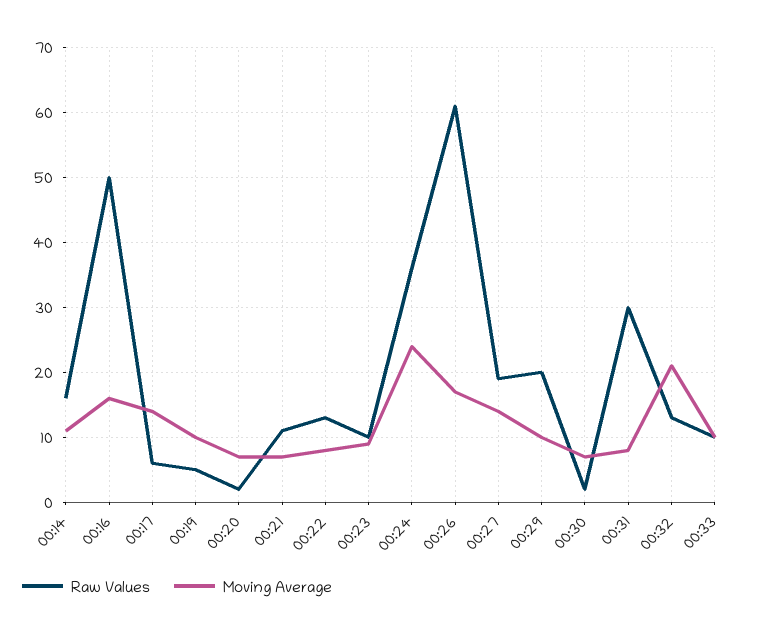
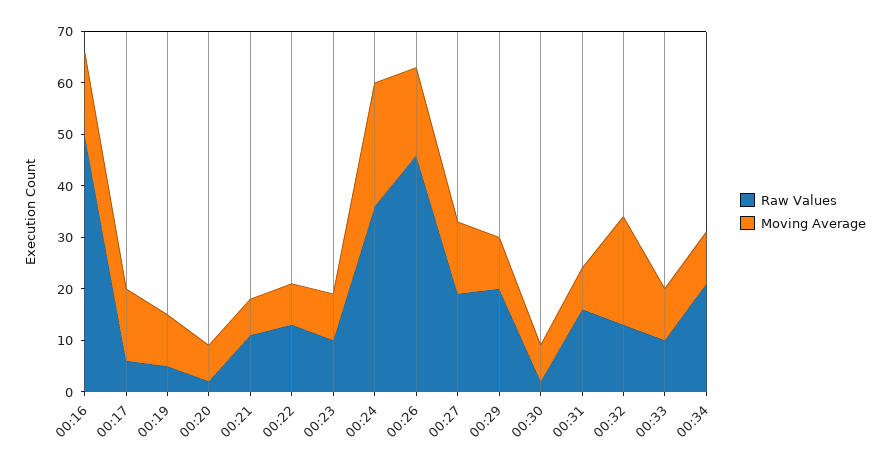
Raw Values, 00:14: 16 -> none
Moving Average, 00:14: 11 -> none
Raw Values, 00:26: 61 -> 45
Raw Values, 00:31: 30 -> 15
Raw Values, 00:34: none -> 20
Moving Average, 00:34: none -> 10

